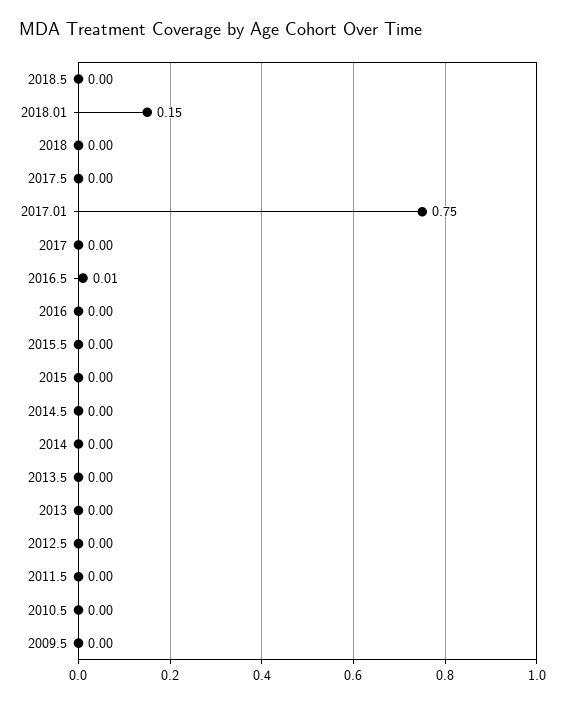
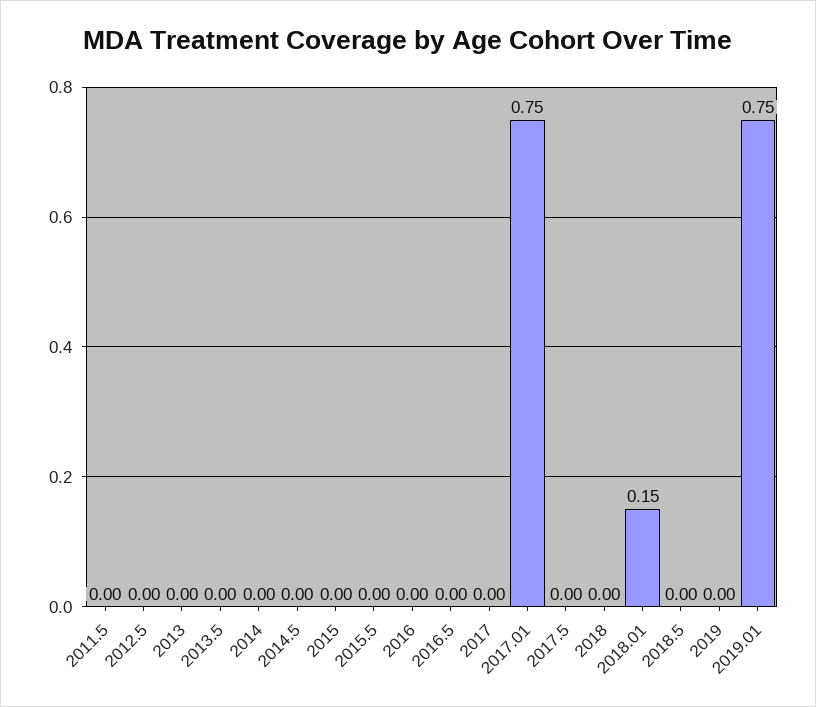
2016.5: 0.01 -> 0
2010.5: 0 -> none
2009.5: 0 -> none
2019: none -> 0
2019.01: none -> 0.75

